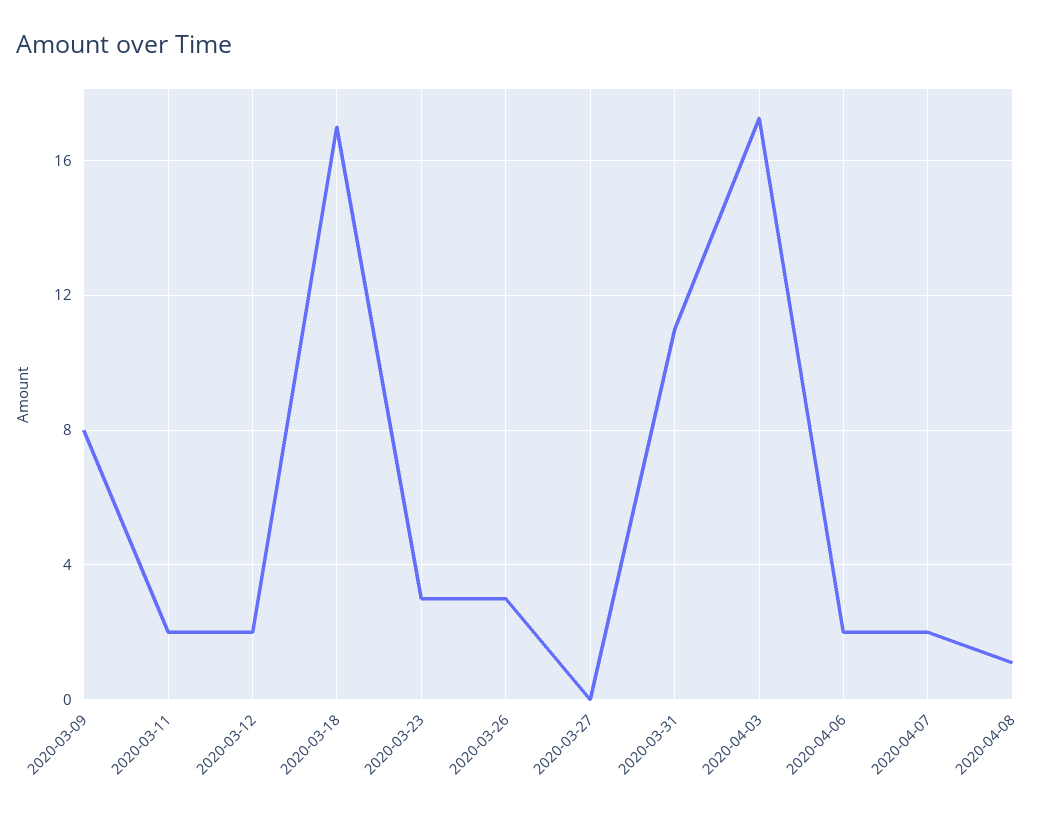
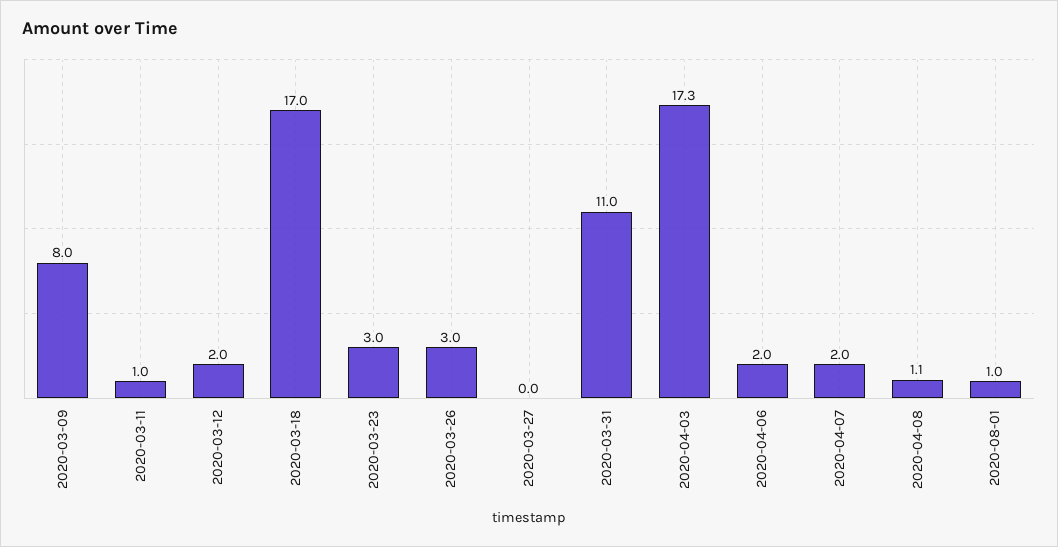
2020-03-11: 2 -> 1
2020-08-01: none -> 1

